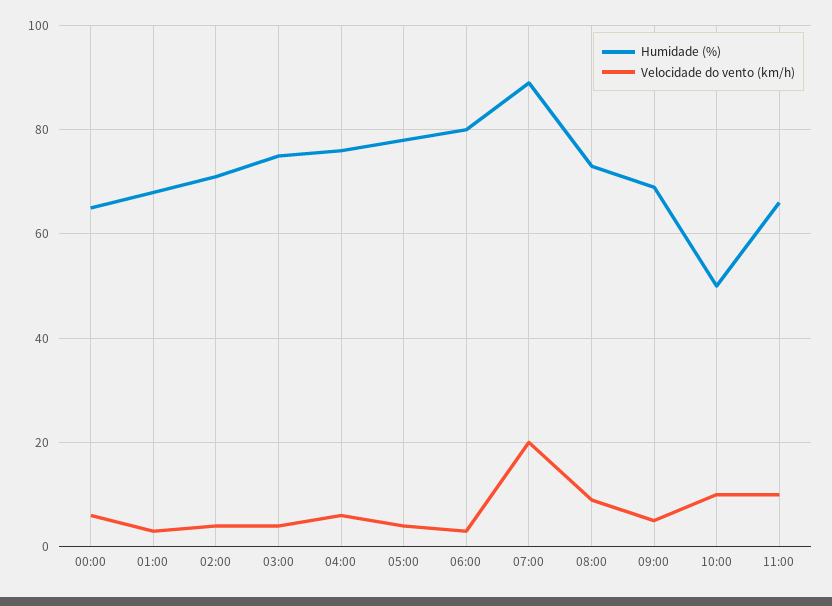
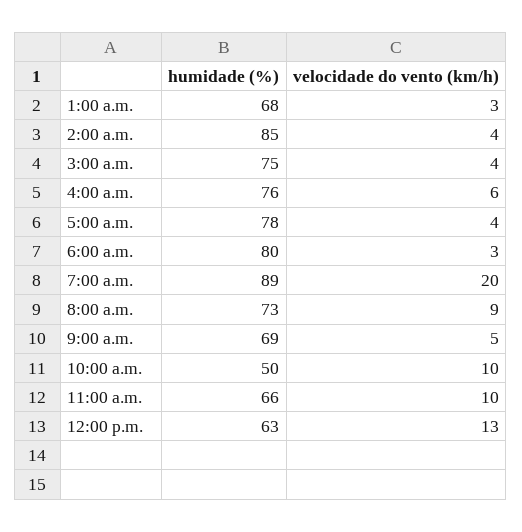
Humidade (%), 00:00: 65 -> none
Velocidade do vento (km/h), 00:00: 5 -> none
Humidade (%), 02:00: 70 -> 85
Humidade (%), 12:00 p.m.: none -> 63
Velocidade do vento (km/h), 12:00 p.m.: none -> 13

